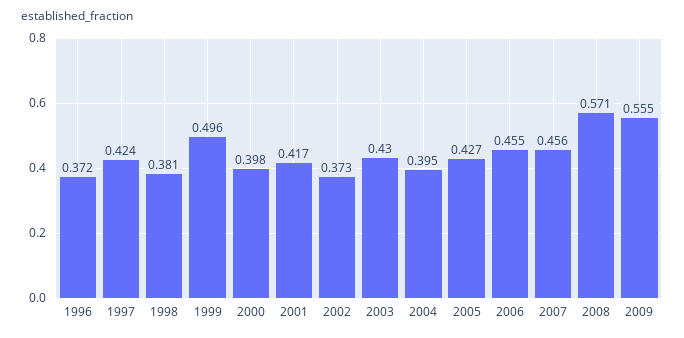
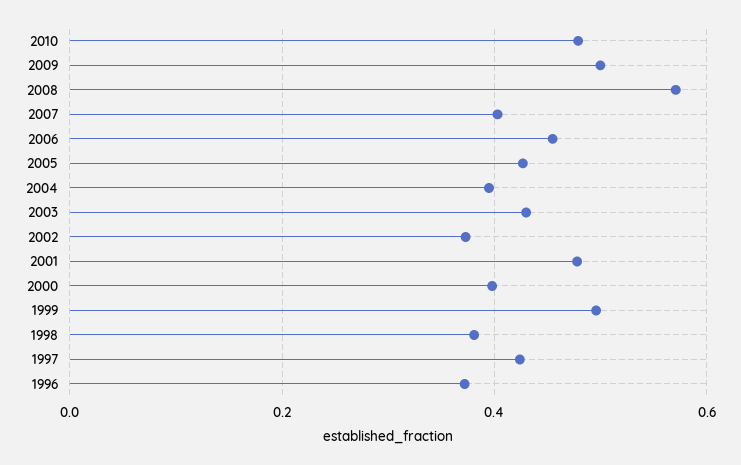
2001: 0.417 -> 0.48
2007: 0.456 -> 0.4
2009: 0.555 -> 0.5
2010: none -> 0.48

